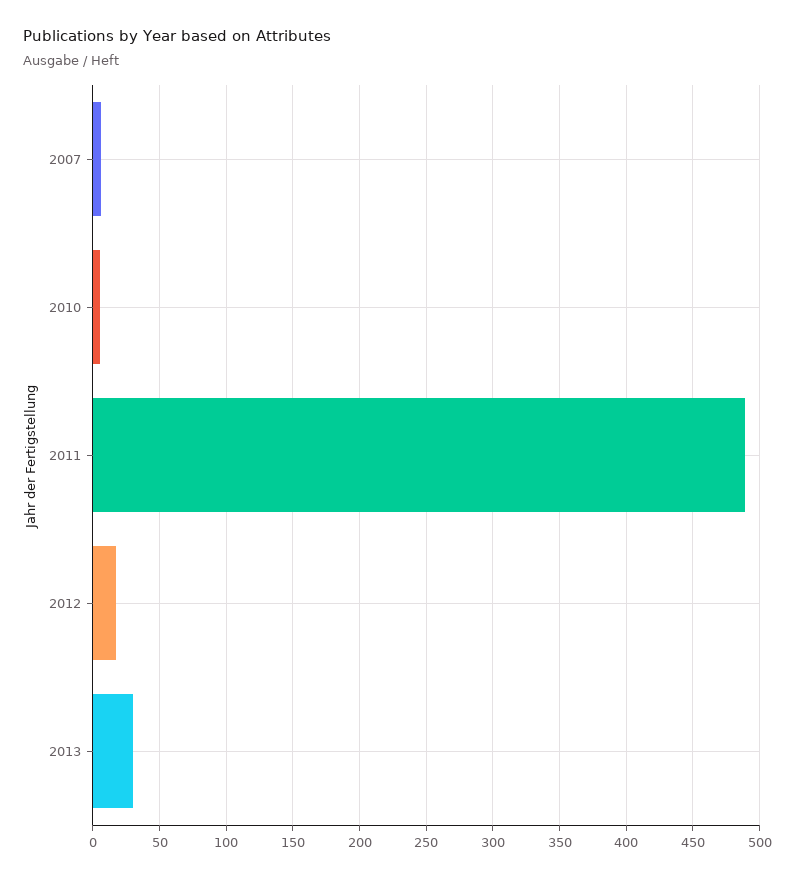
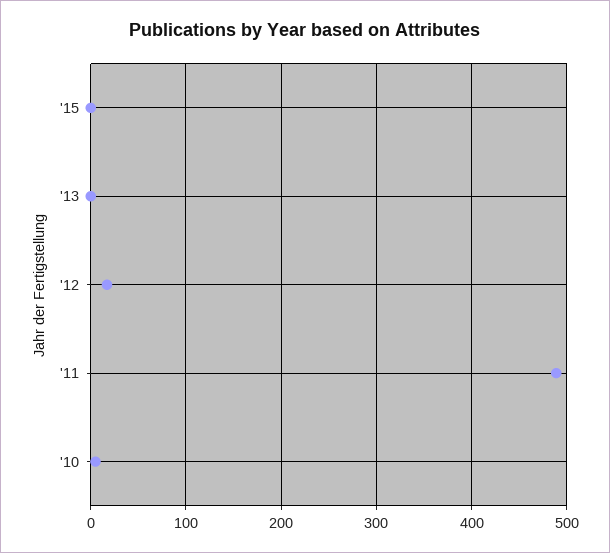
2007: 5 -> none
2013: 30 -> 0
'15: none -> 0

